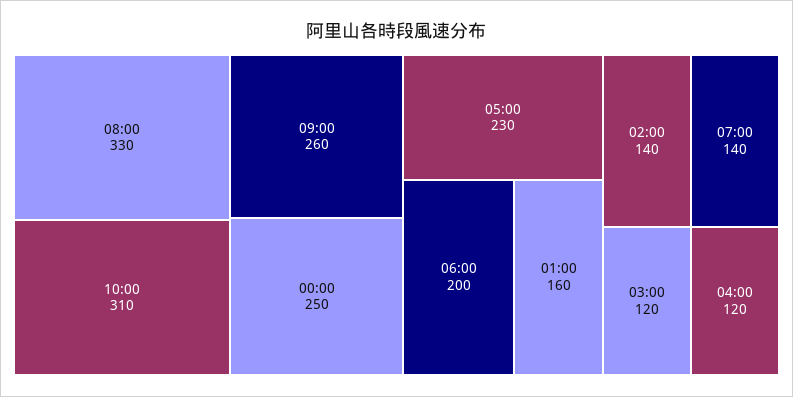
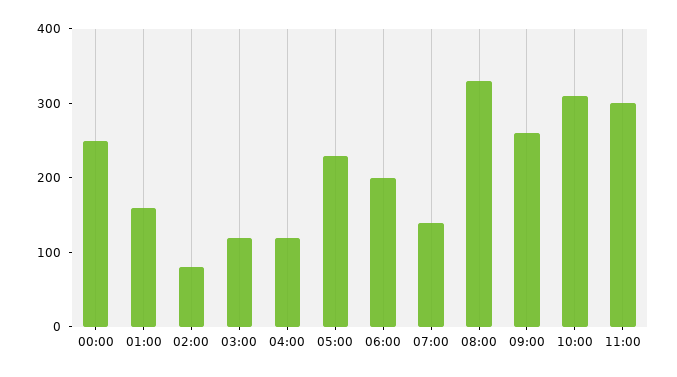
02:00: 140 -> 80
11:00: none -> 300

